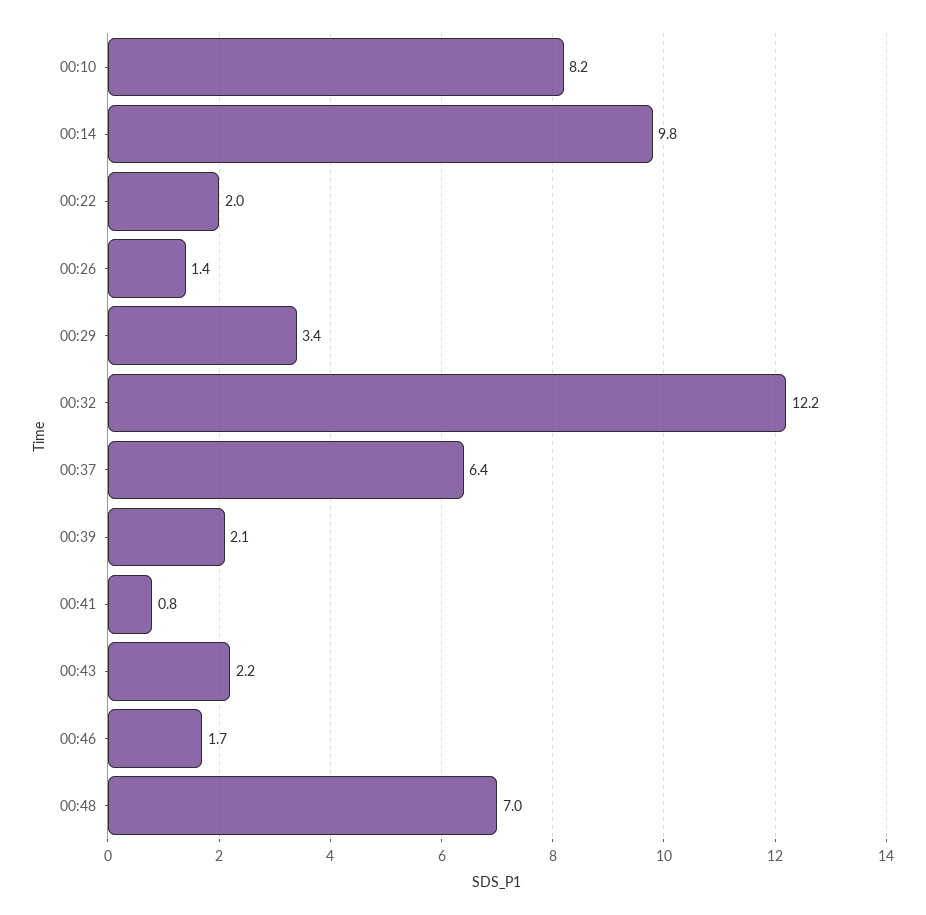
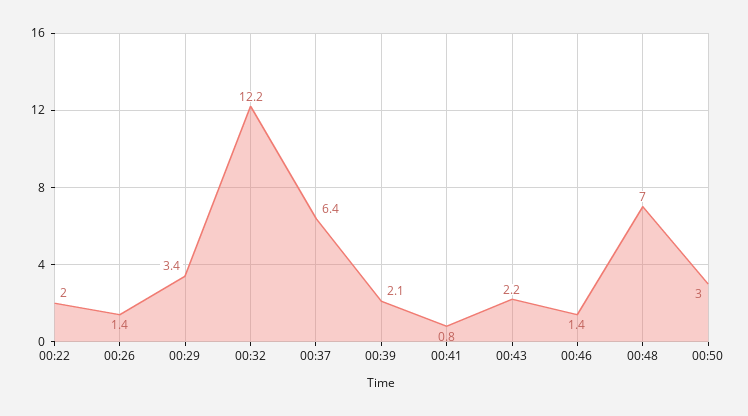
00:10: 8.2 -> none
00:14: 9.8 -> none
00:46: 1.7 -> 1.4
00:50: none -> 3

